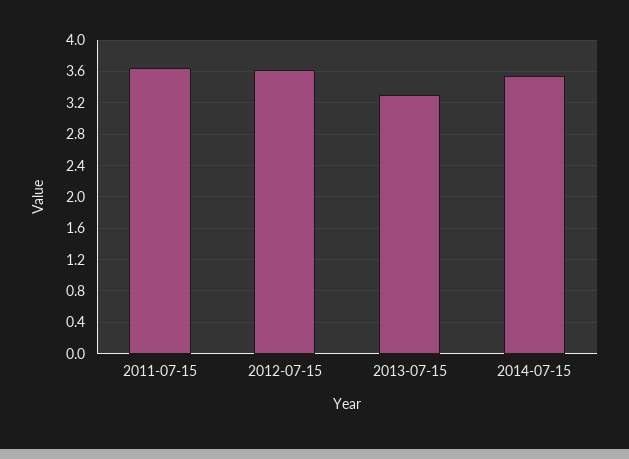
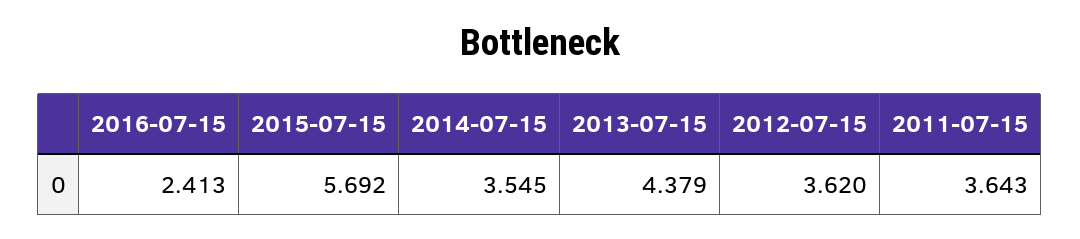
2013-07-15: 3.3 -> 4.379
2016-07-15: none -> 2.413
2015-07-15: none -> 5.692

